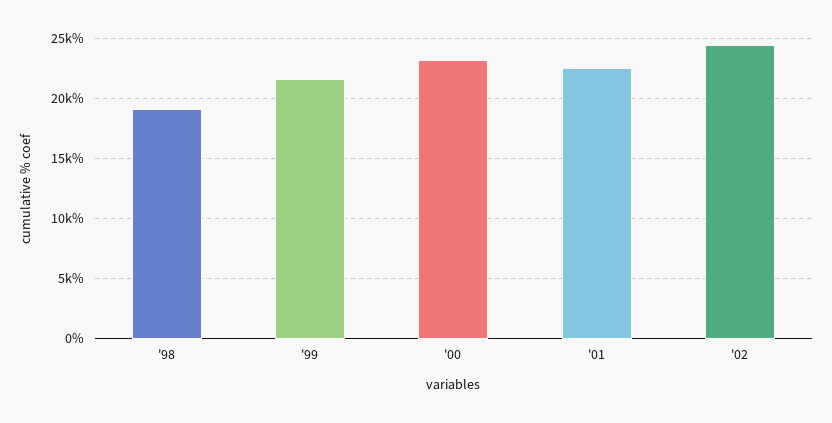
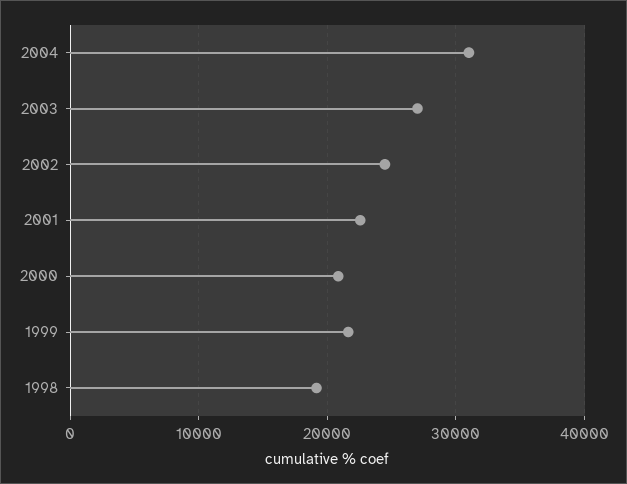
'00: 23000 -> 21000
2004: none -> 31000
2003: none -> 27000

